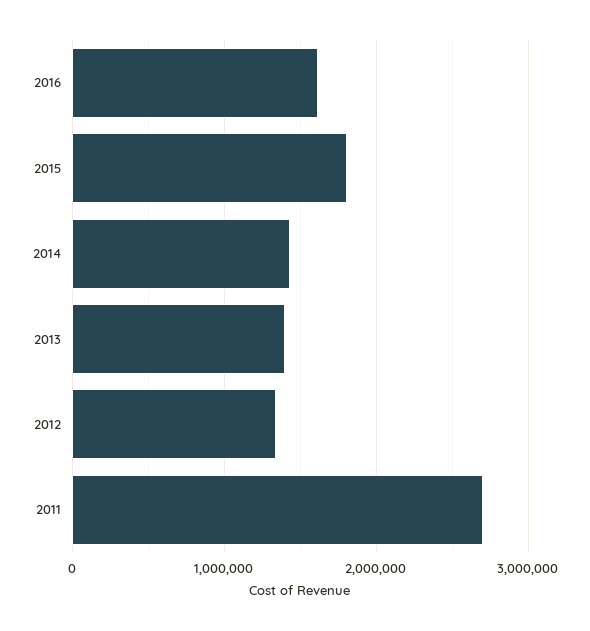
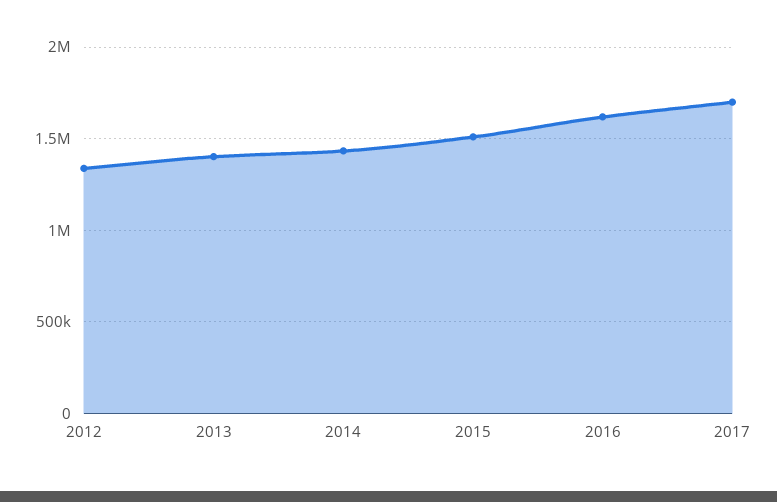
2015: 1800000 -> 1500000
2011: 2700000 -> none
2017: none -> 1700000

